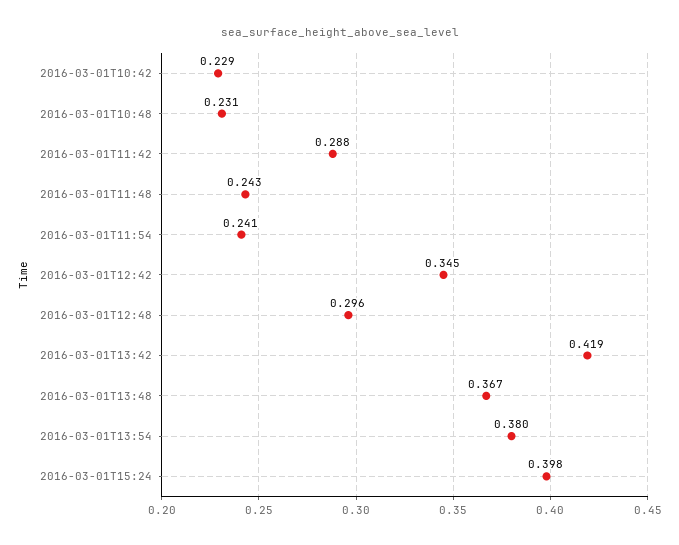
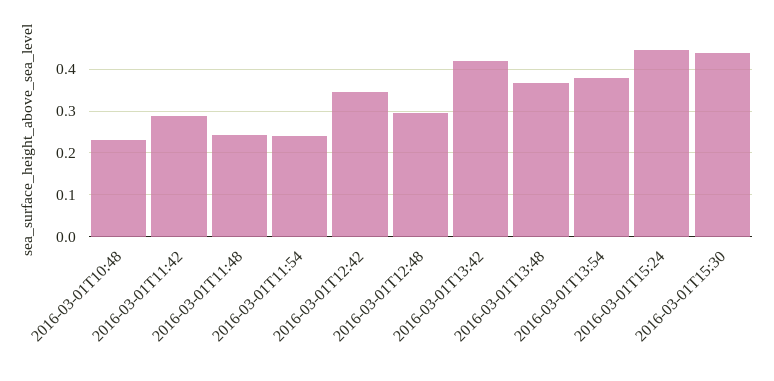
2016-03-01T10:42: 0.229 -> none
2016-03-01T15:24: 0.398 -> 0.44
2016-03-01T15:30: none -> 0.44

